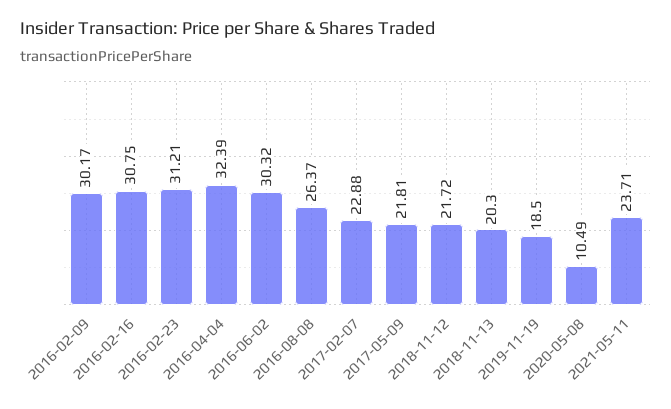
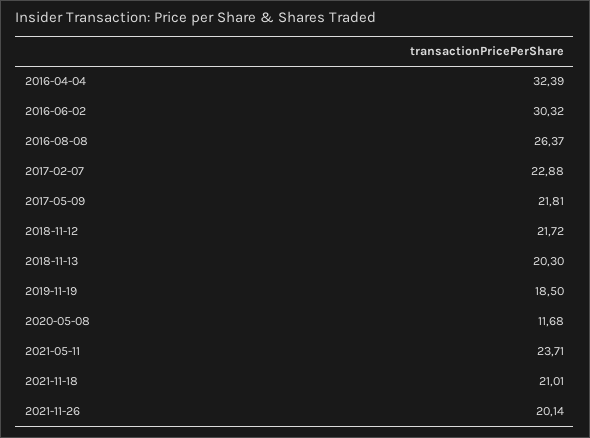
2016-02-09: 30.17 -> none
2016-02-16: 30.75 -> none
2016-02-23: 31.21 -> none
2020-05-08: 10.49 -> 11.68
2021-11-18: none -> 21.01
2021-11-26: none -> 20.14

